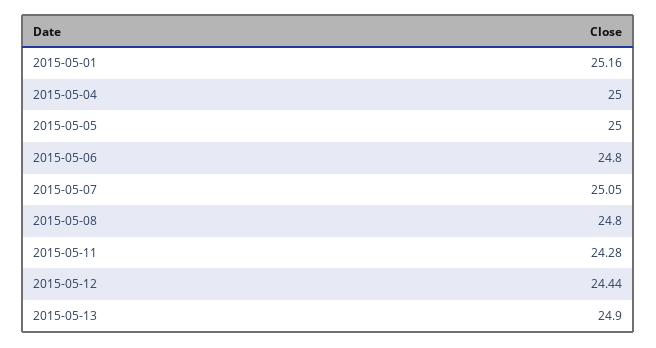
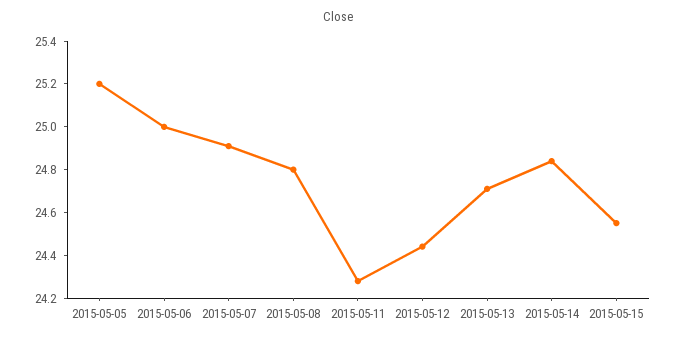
2015-05-01: 25.16 -> none
2015-05-04: 25 -> none
2015-05-05: 25 -> 25.2
2015-05-06: 24.8 -> 25
2015-05-07: 25.05 -> 24.9
2015-05-13: 24.9 -> 24.7
2015-05-14: none -> 24.85
2015-05-15: none -> 24.55

